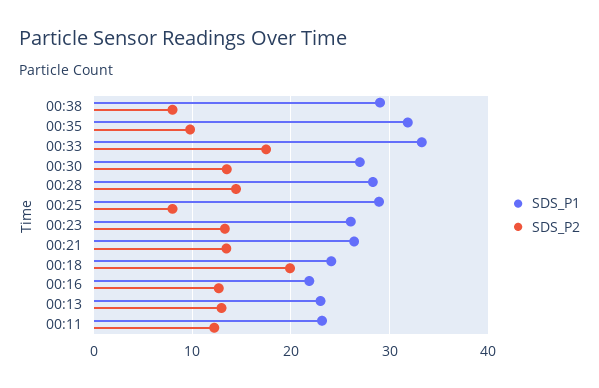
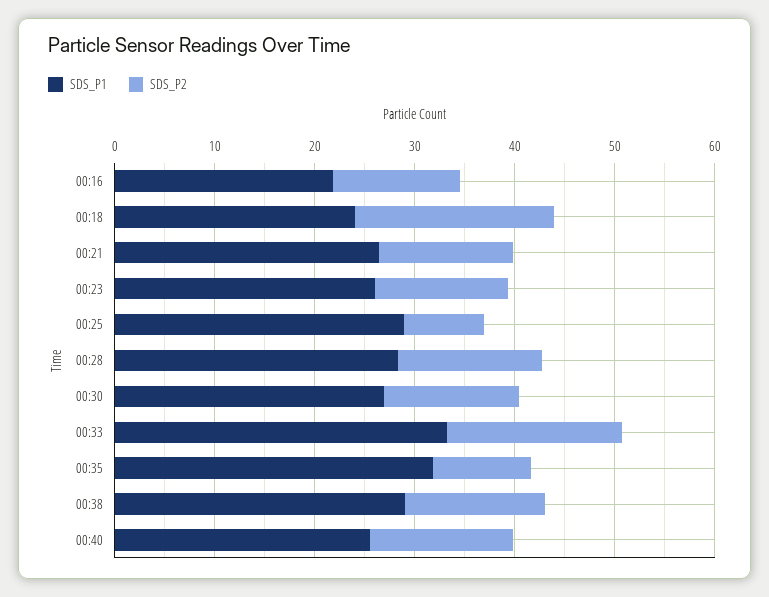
SDS_P2, 00:38: 8 -> 14
SDS_P1, 00:13: 23 -> none
SDS_P2, 00:13: 13 -> none
SDS_P1, 00:11: 23 -> none
SDS_P2, 00:11: 12 -> none
SDS_P1, 00:40: none -> 26
SDS_P2, 00:40: none -> 14

